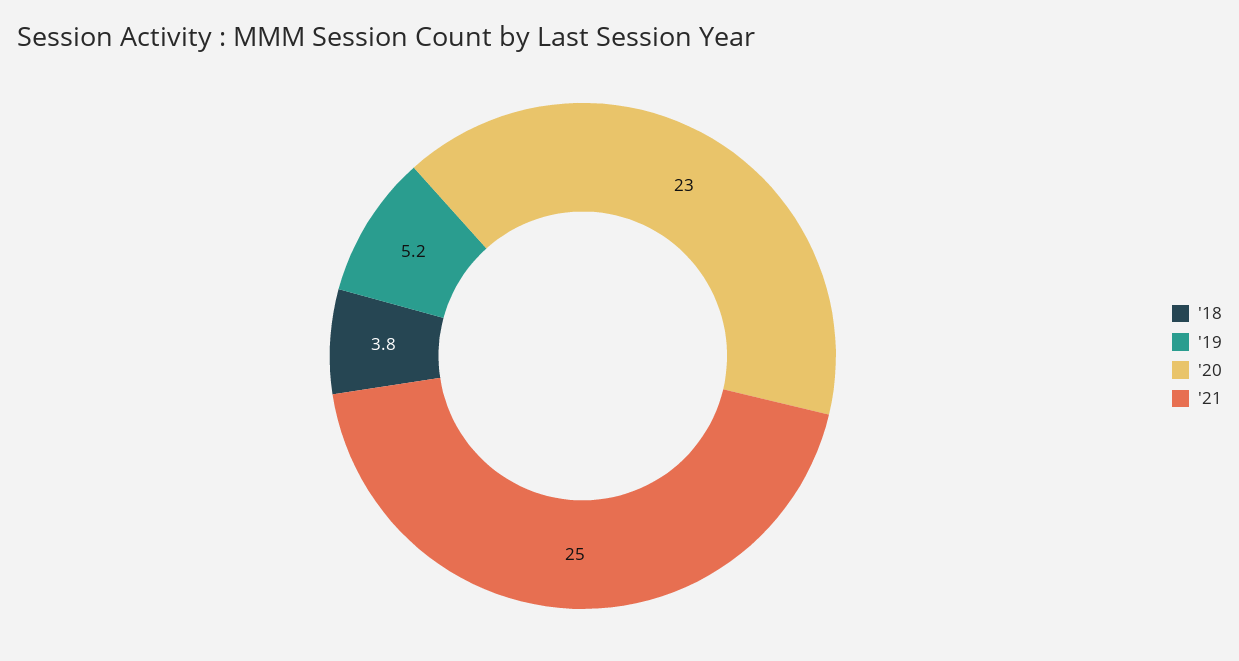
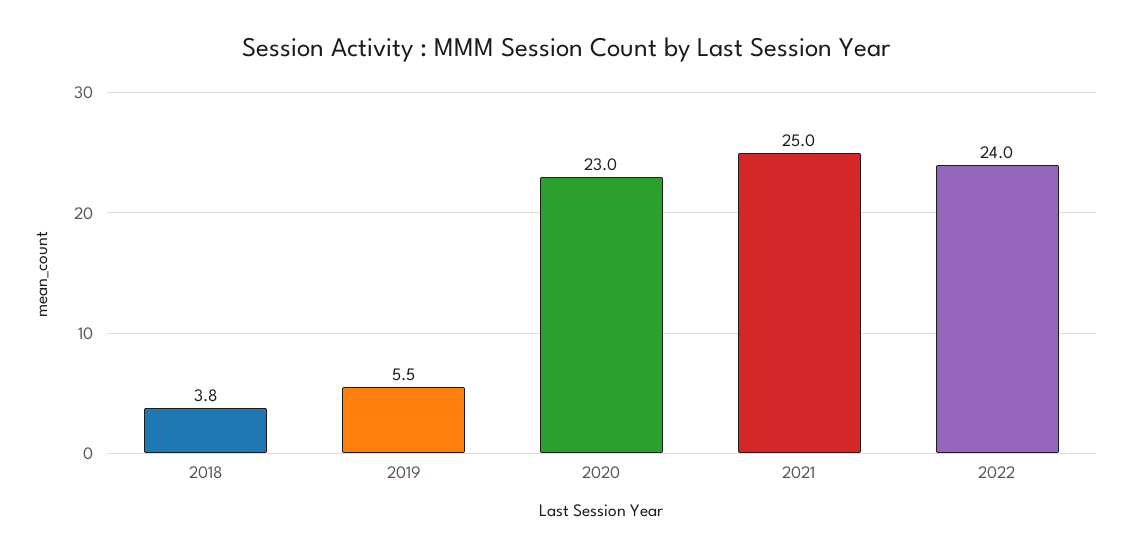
'19: 5.2 -> 5.5
2022: none -> 24

